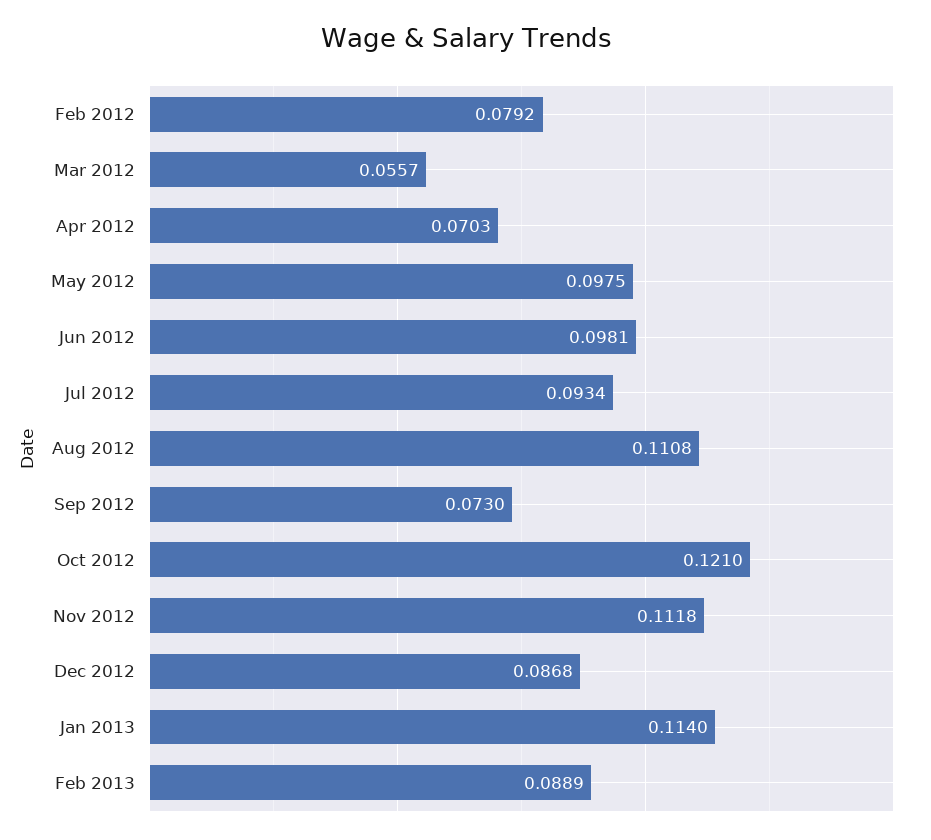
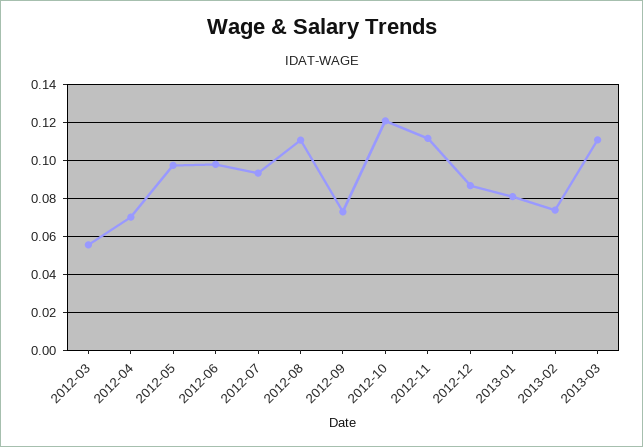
Feb 2012: 0.0792 -> none
Jan 2013: 0.114 -> 0.08
Feb 2013: 0.0889 -> 0.075
2013-03: none -> 0.11

